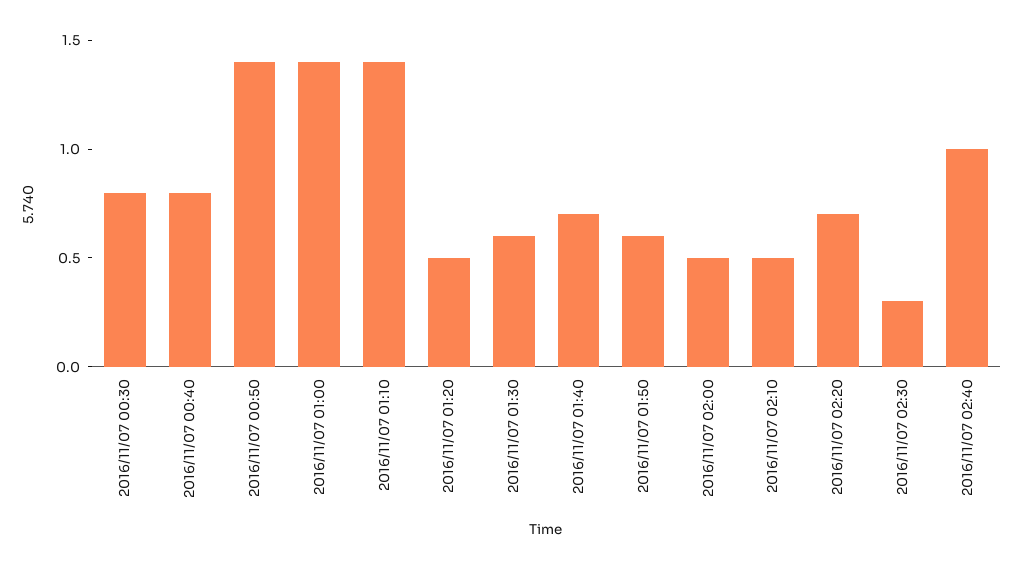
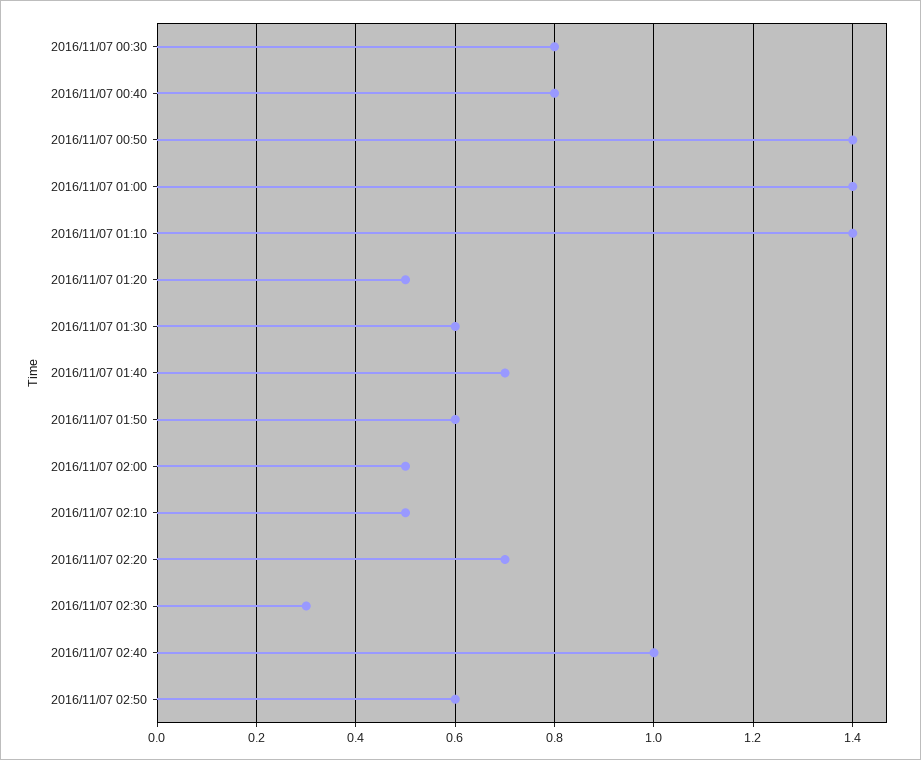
2016/11/07 02:50: none -> 0.6

